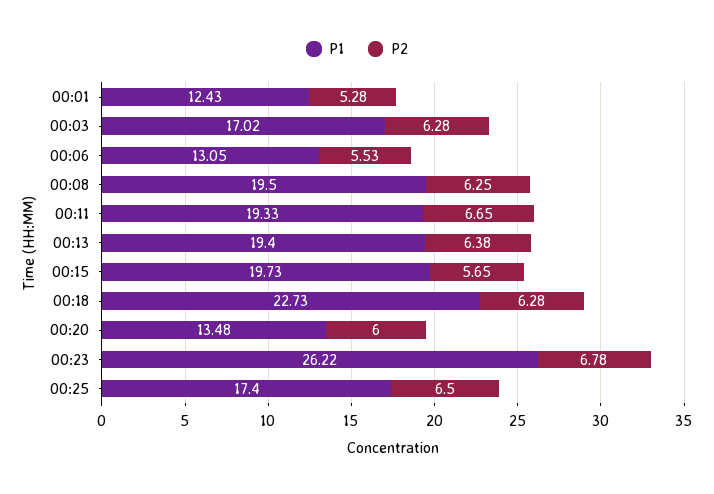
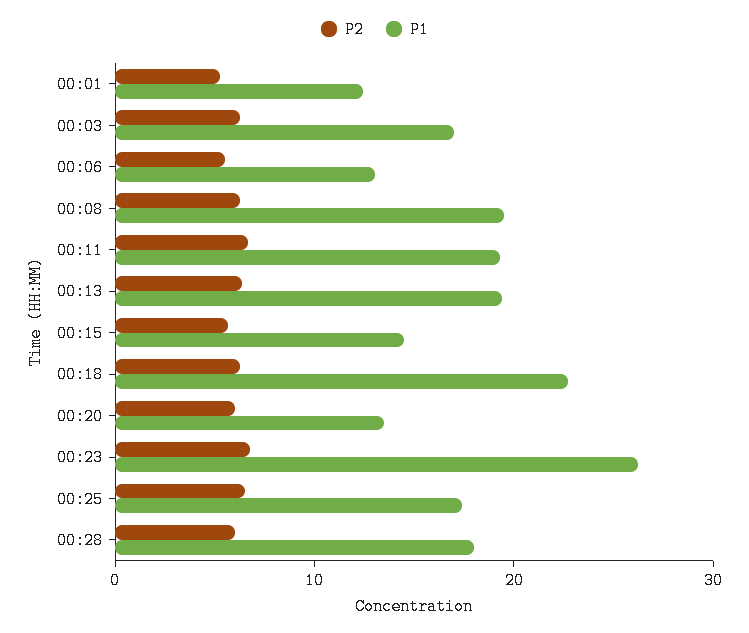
P1, 00:15: 19.73 -> 14
P2, 00:28: none -> 6
P1, 00:28: none -> 18

